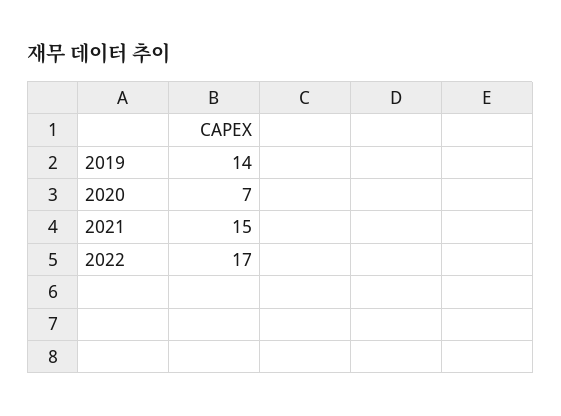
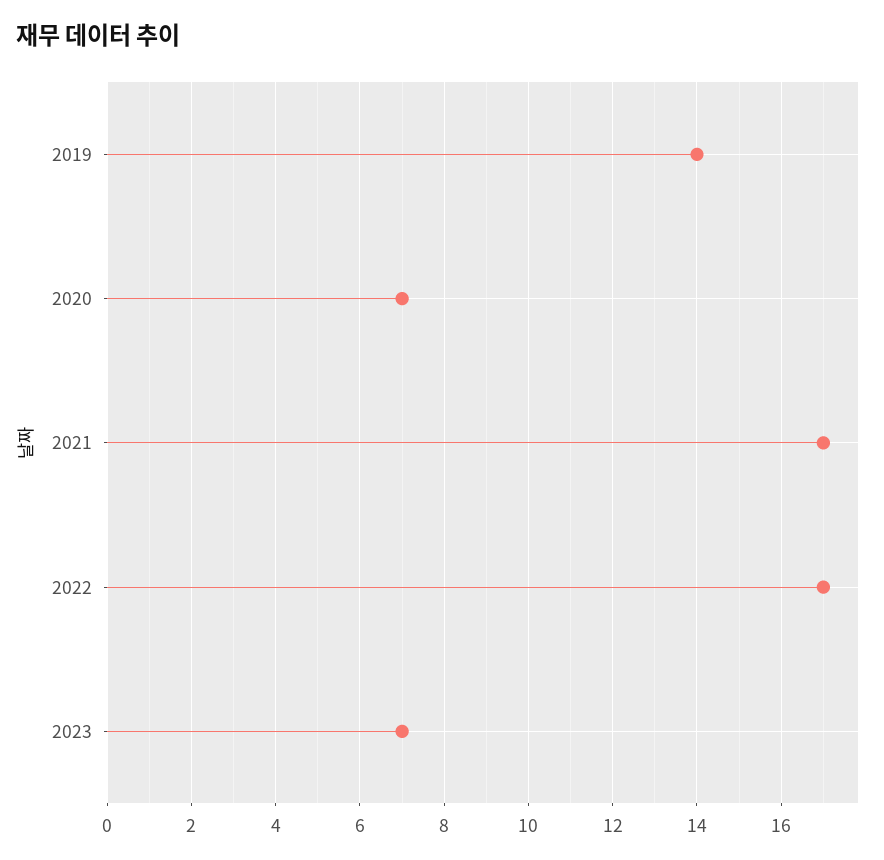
2021: 15 -> 17
2023: none -> 7

